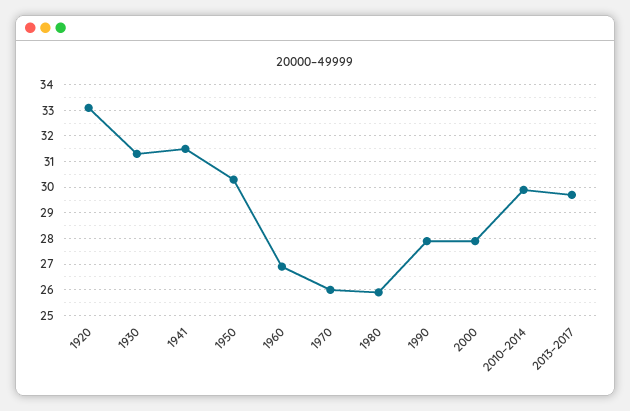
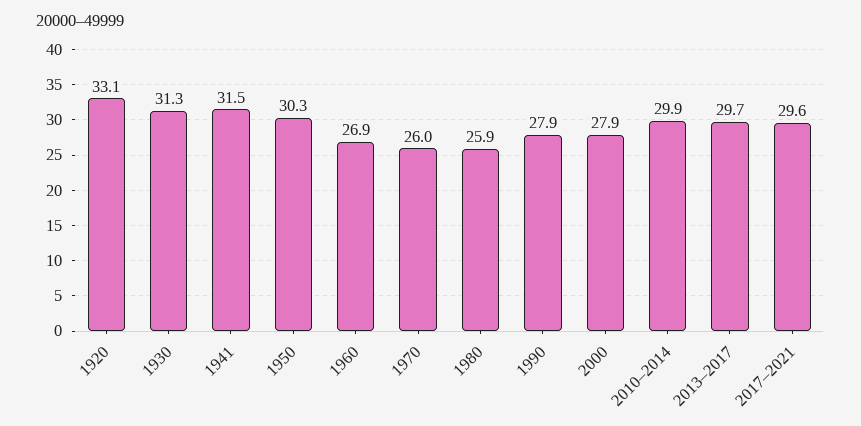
2017–2021: none -> 29.6

